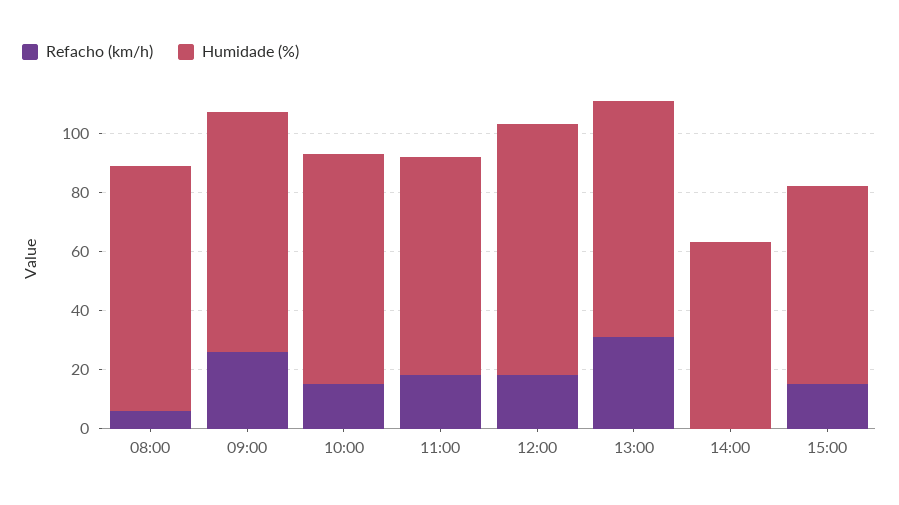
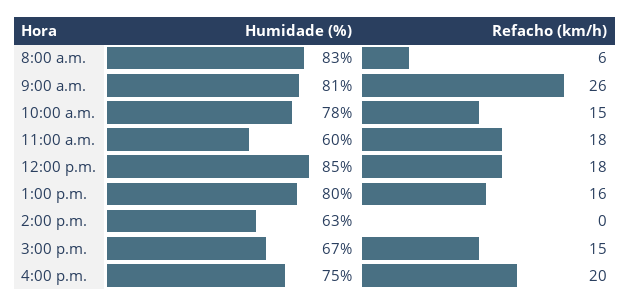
Humidade (%), 11:00: 75 -> 60
Refacho (km/h), 13:00: 30 -> 16
Humidade (%), 4:00 p.m.: none -> 75
Refacho (km/h), 4:00 p.m.: none -> 20

